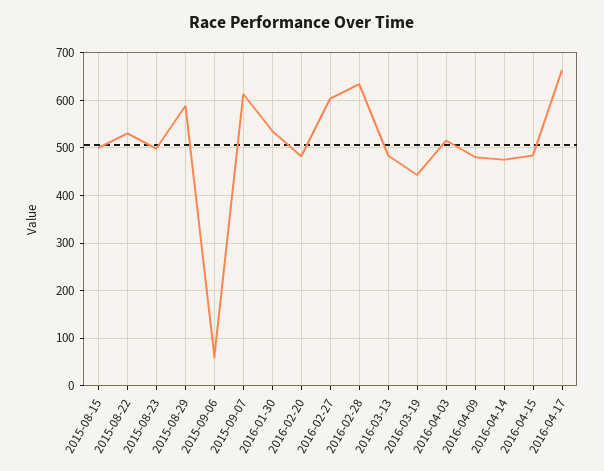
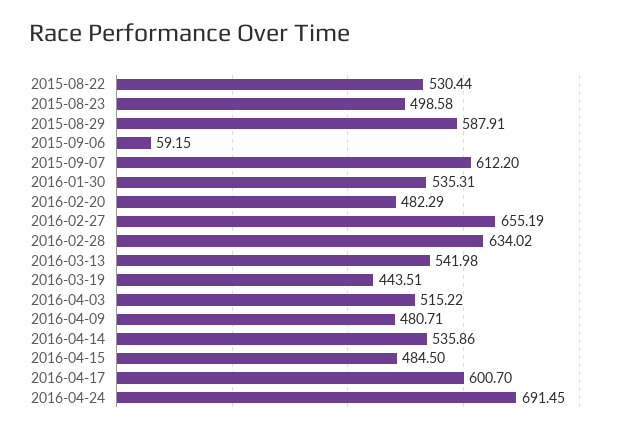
2015-08-15: 500 -> none
2016-02-27: 600 -> 655.19
2016-03-13: 480 -> 541.98
2016-04-14: 480 -> 535.86
2016-04-17: 660 -> 600.7
2016-04-24: none -> 691.45

